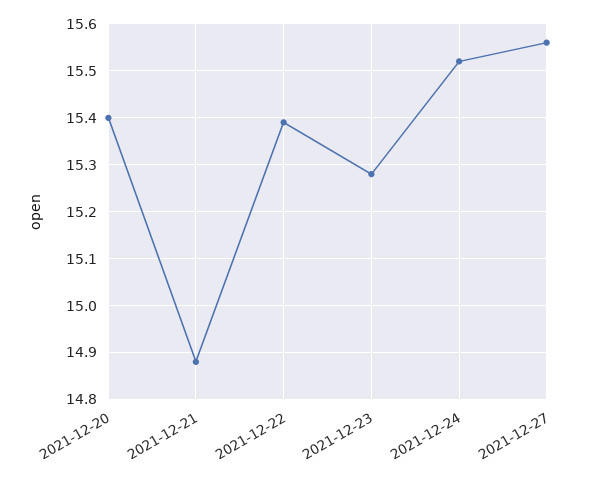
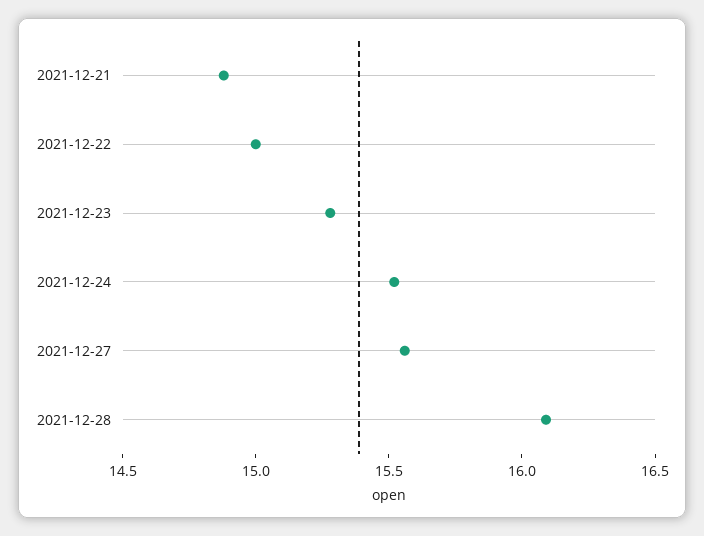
2021-12-20: 15.4 -> none
2021-12-22: 15.4 -> 15
2021-12-28: none -> 16.1

